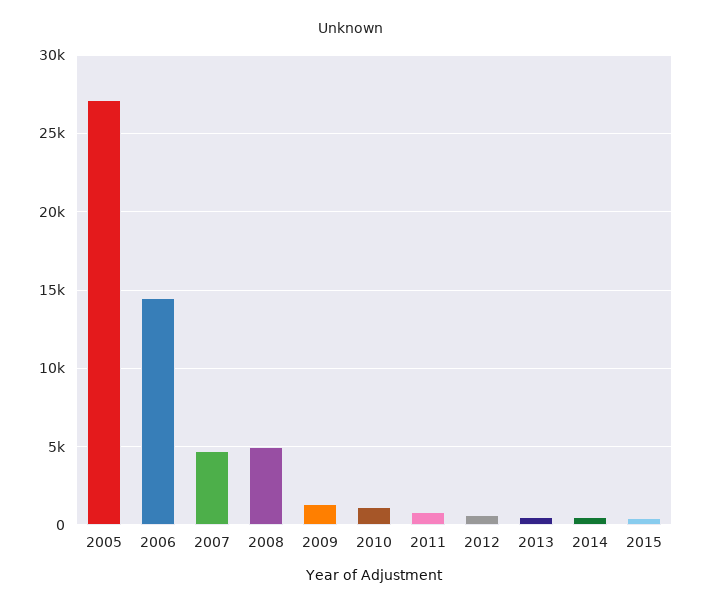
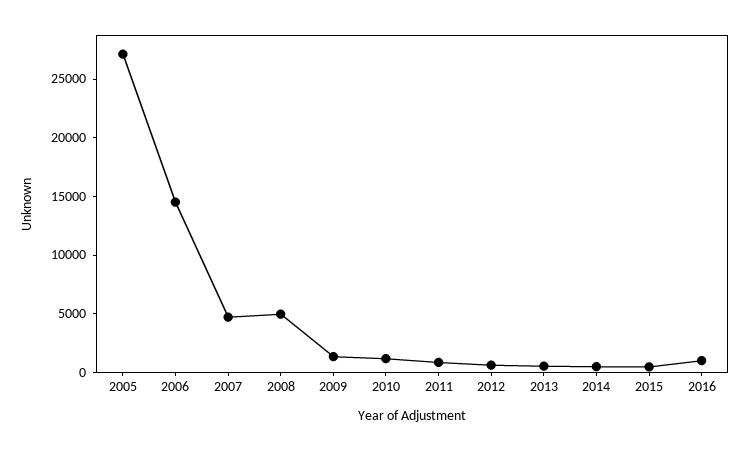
2016: none -> 1000

